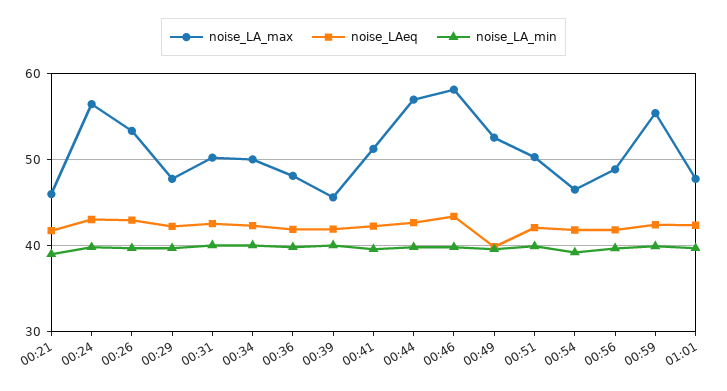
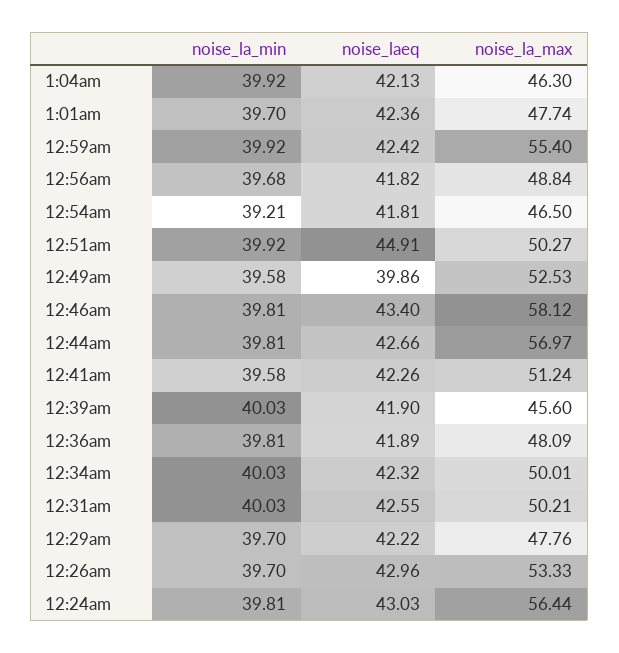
noise_LA_max, 00:21: 46 -> none
noise_LAeq, 00:21: 42 -> none
noise_LA_min, 00:21: 39 -> none
noise_LAeq, 00:51: 42 -> 44.91
noise_LA_min, 1:04am: none -> 39.92
noise_LAeq, 1:04am: none -> 42.13
noise_LA_max, 1:04am: none -> 46.3

